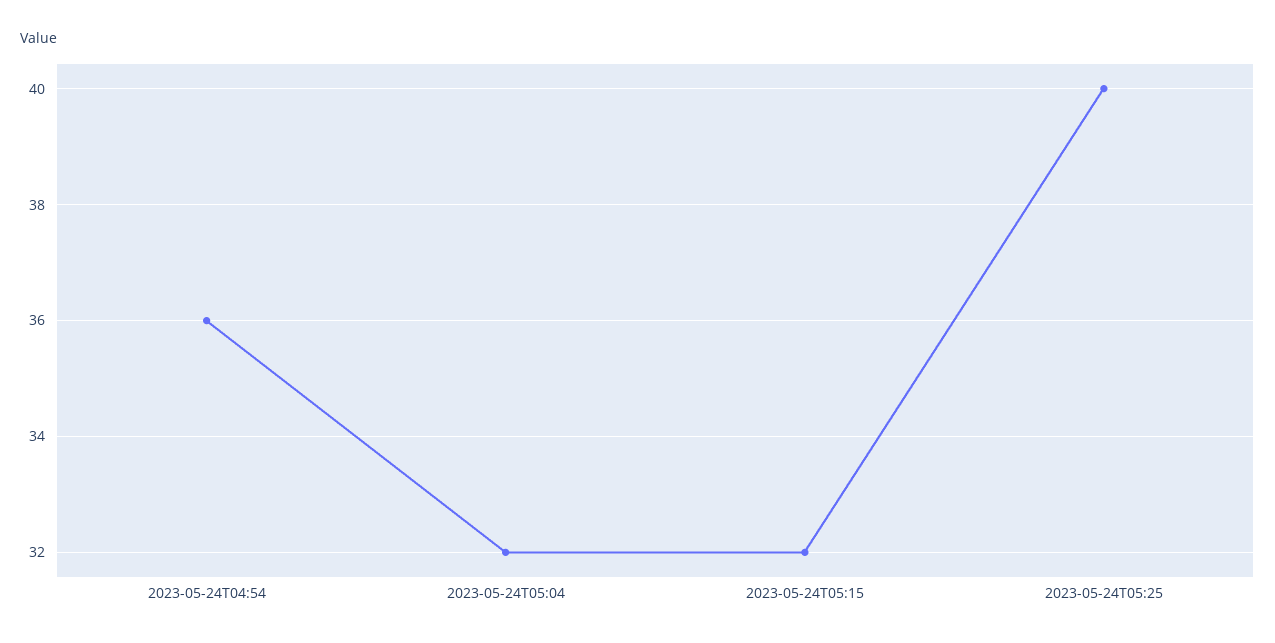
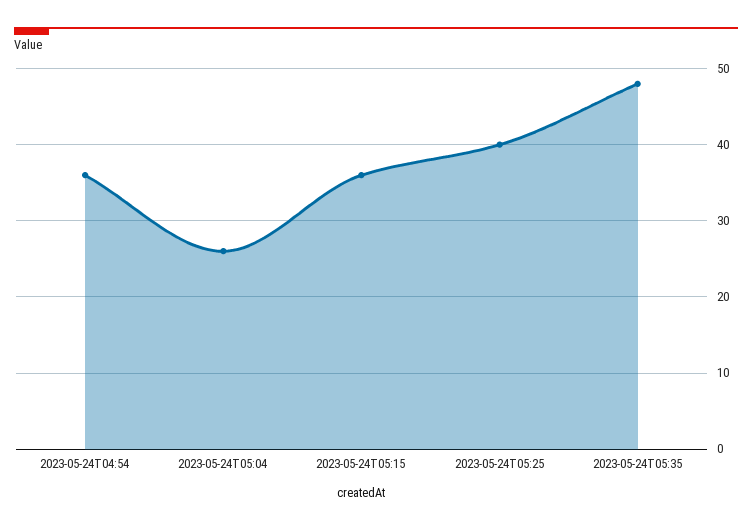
2023-05-24T05:04: 32 -> 26
2023-05-24T05:15: 32 -> 36
2023-05-24T05:35: none -> 48

